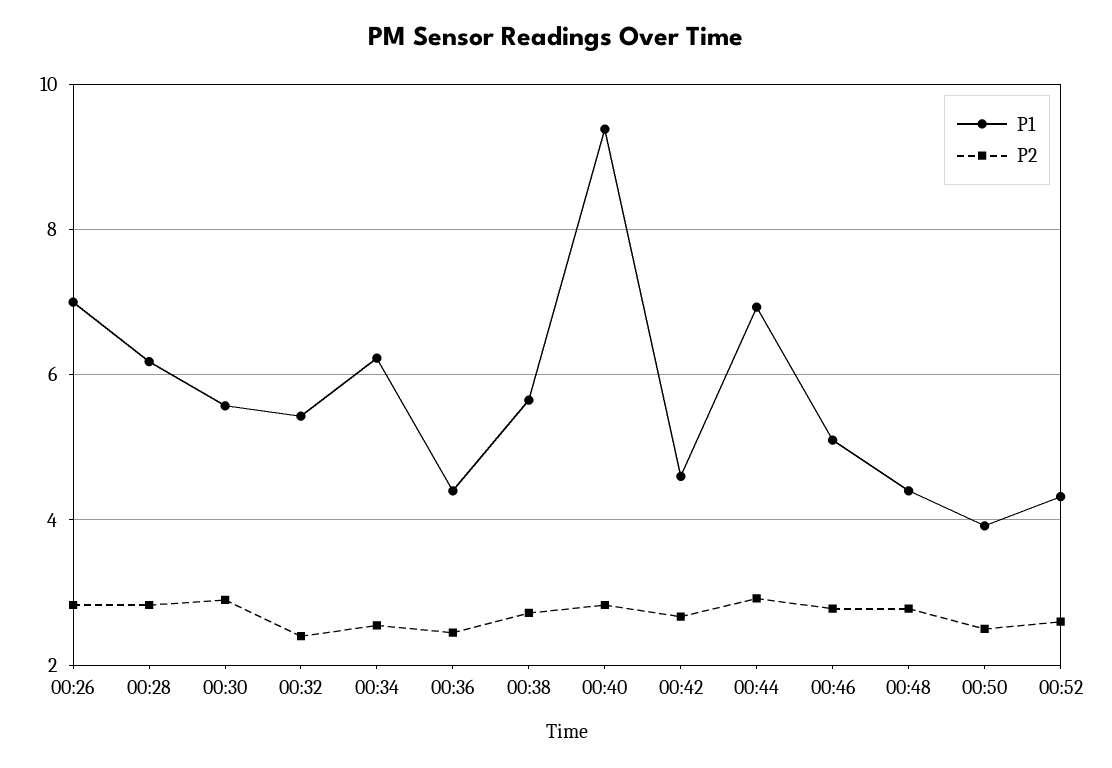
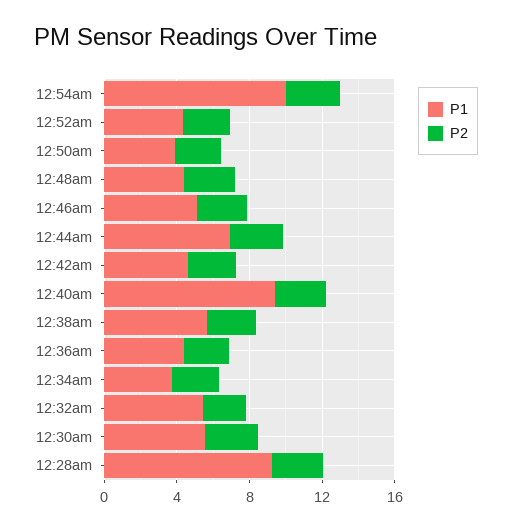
P1, 00:26: 7 -> none
P2, 00:26: 2.8 -> none
P1, 00:28: 6.2 -> 9
P1, 00:34: 6.2 -> 4
P1, 12:54am: none -> 10
P2, 12:54am: none -> 3

